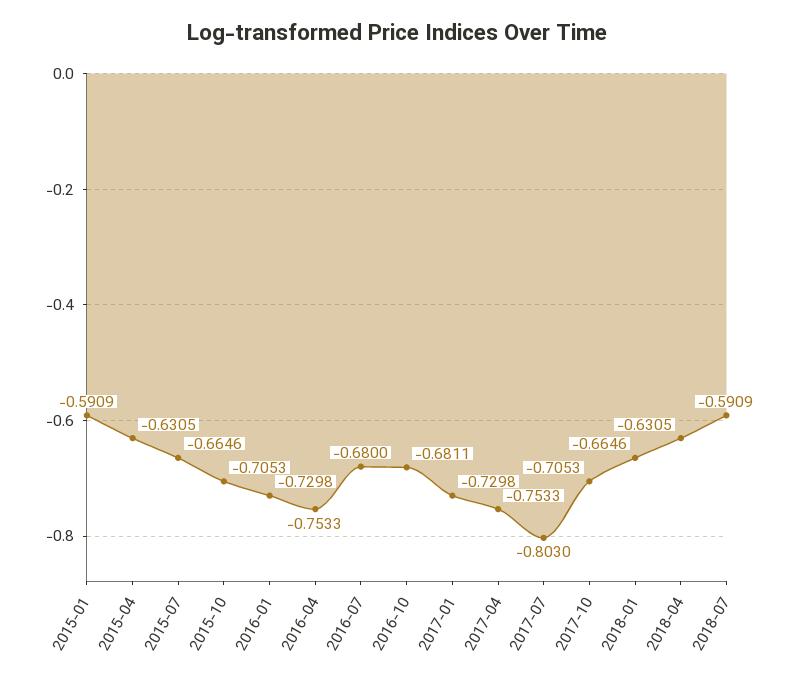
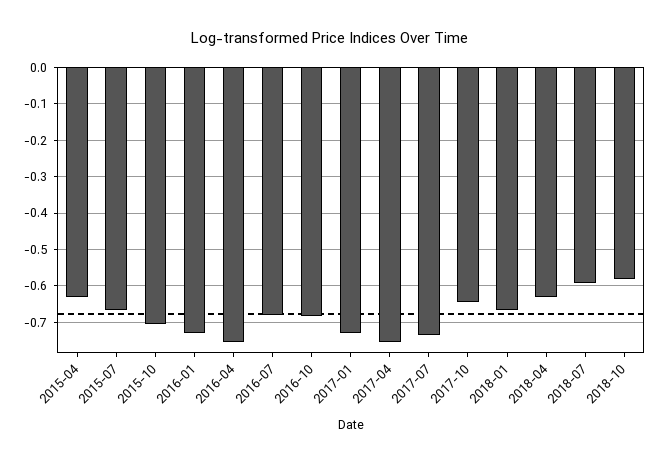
2015-01: -0.5909 -> none
2017-07: -0.803 -> -0.74
2017-10: -0.7053 -> -0.64
2018-10: none -> -0.58

